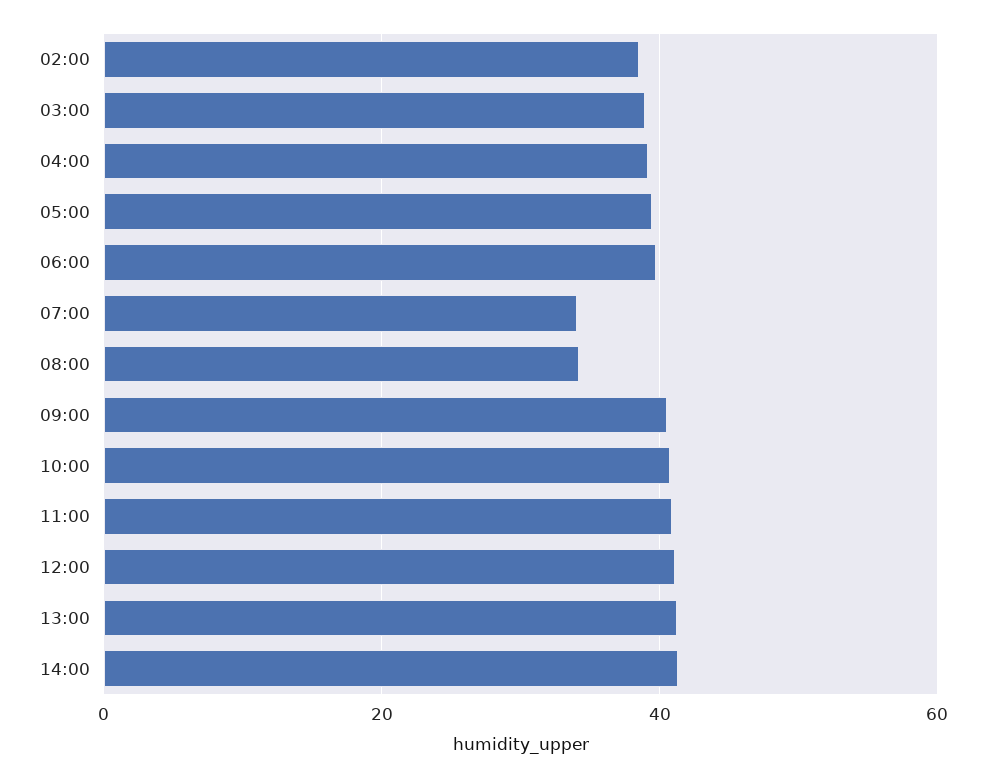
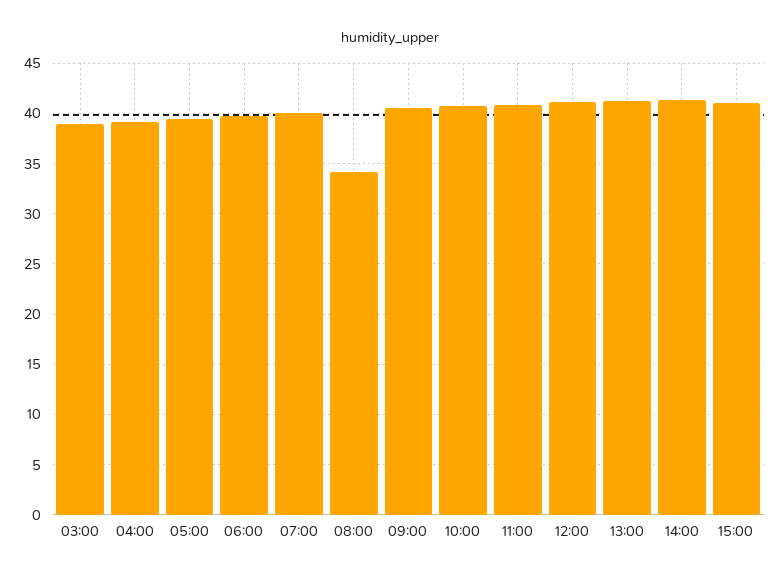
02:00: 38 -> none
07:00: 34 -> 40
15:00: none -> 41

